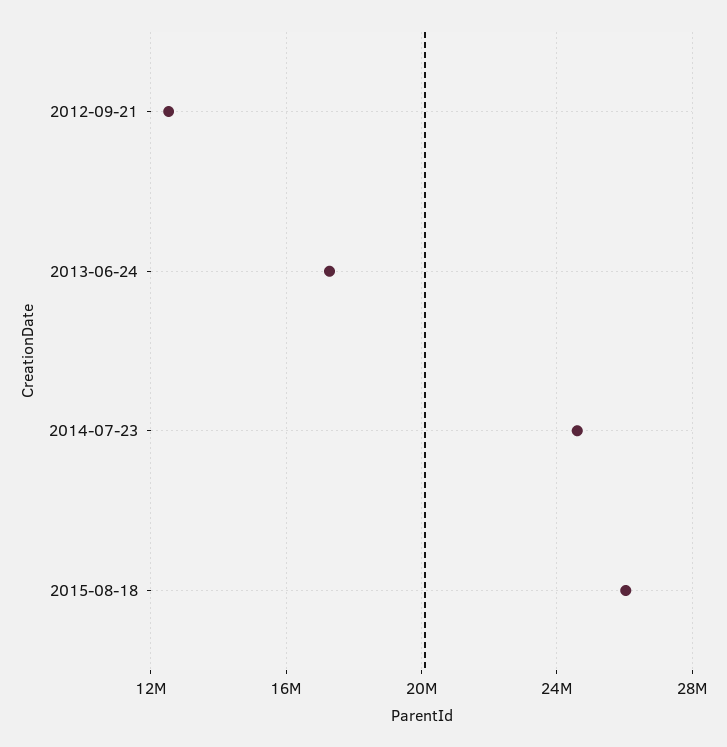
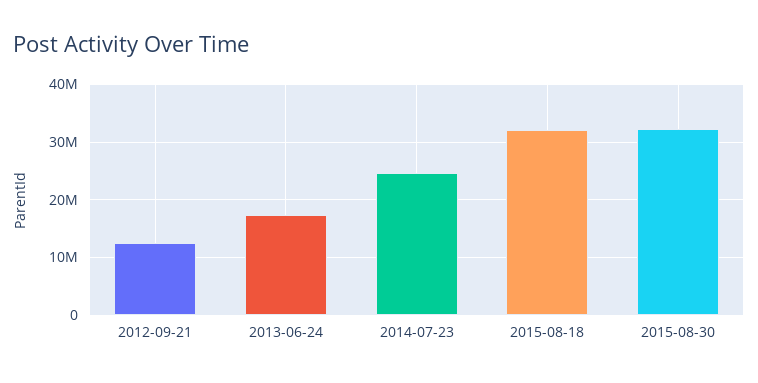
2015-08-18: 26000000 -> 32000000
2015-08-30: none -> 32000000

